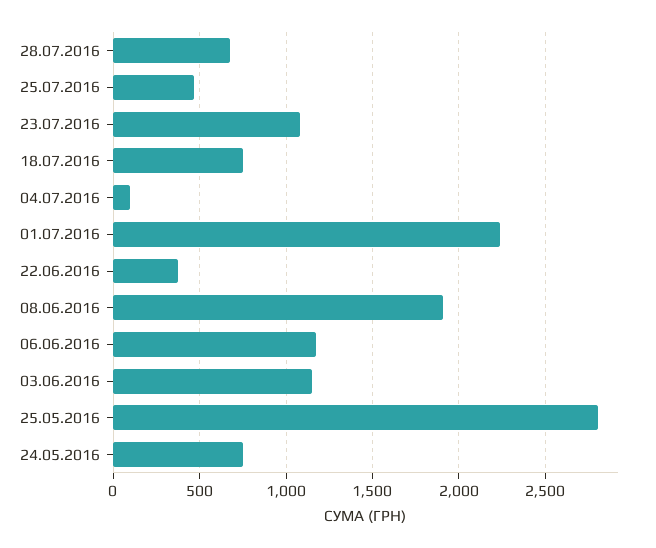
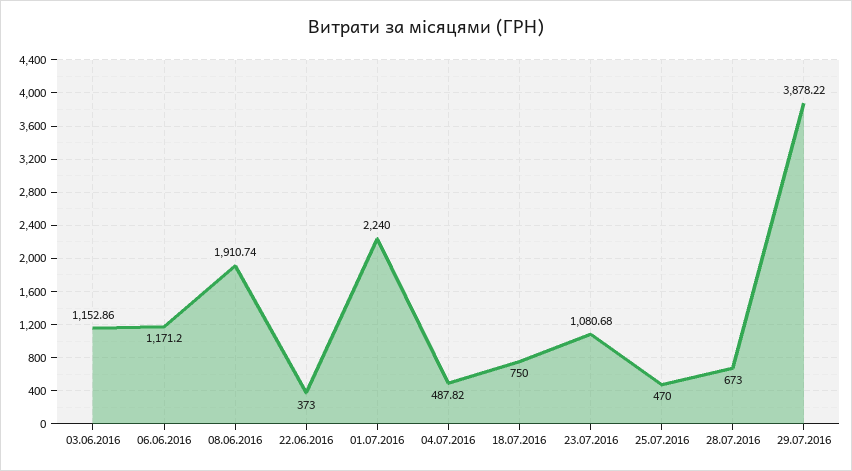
04.07.2016: 100 -> 487.82
25.05.2016: 2800 -> none
24.05.2016: 750 -> none
29.07.2016: none -> 3878.22

